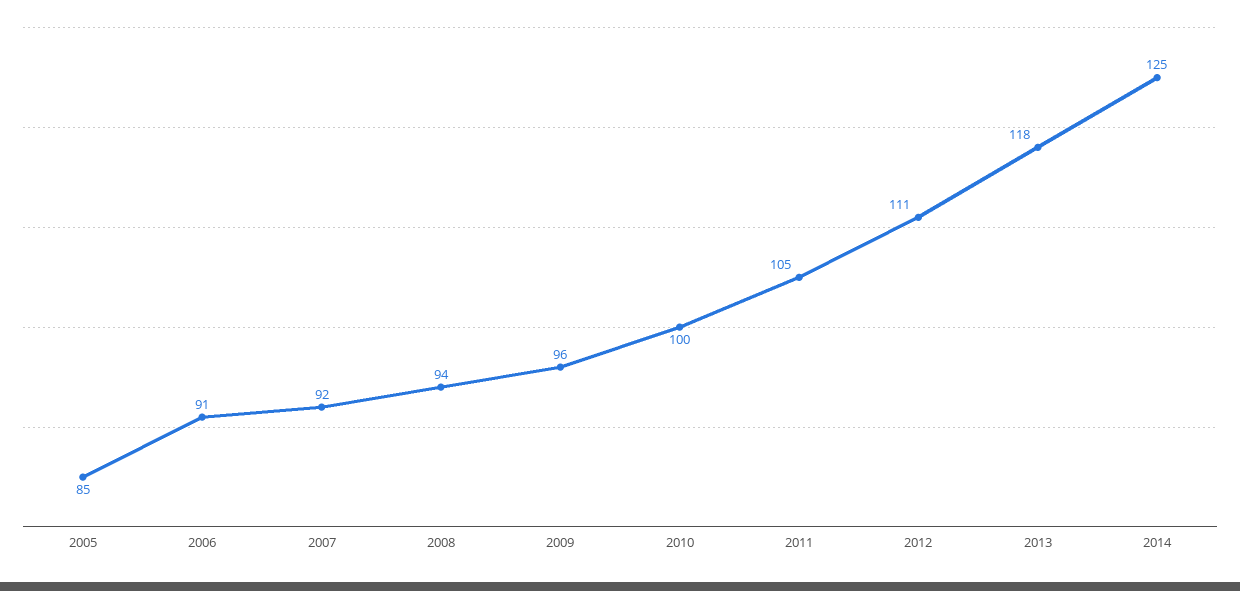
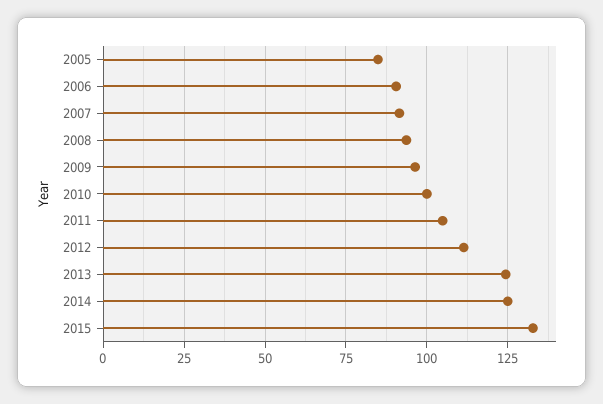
2013: 118 -> 125
2015: none -> 132.5

